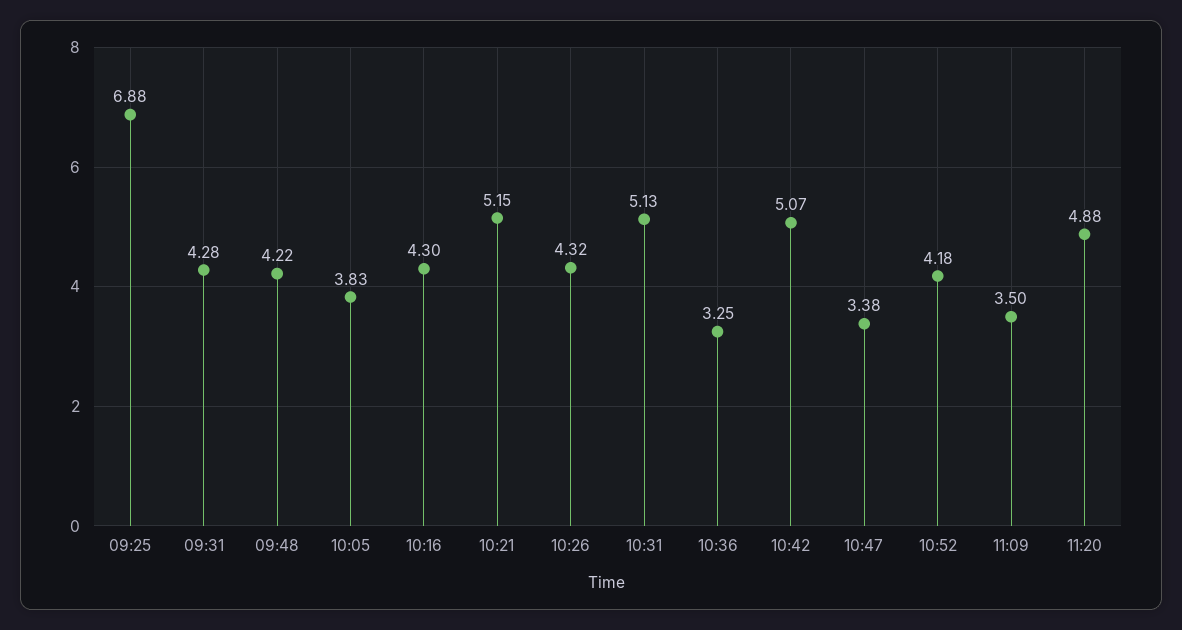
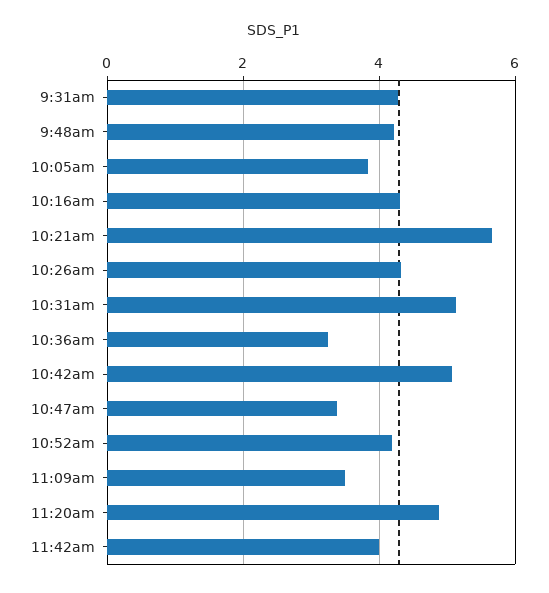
09:25: 6.88 -> none
10:21: 5.15 -> 5.6
11:42am: none -> 4

